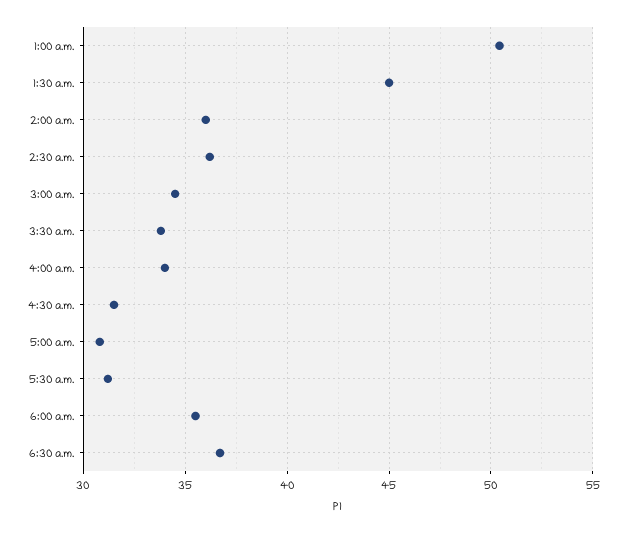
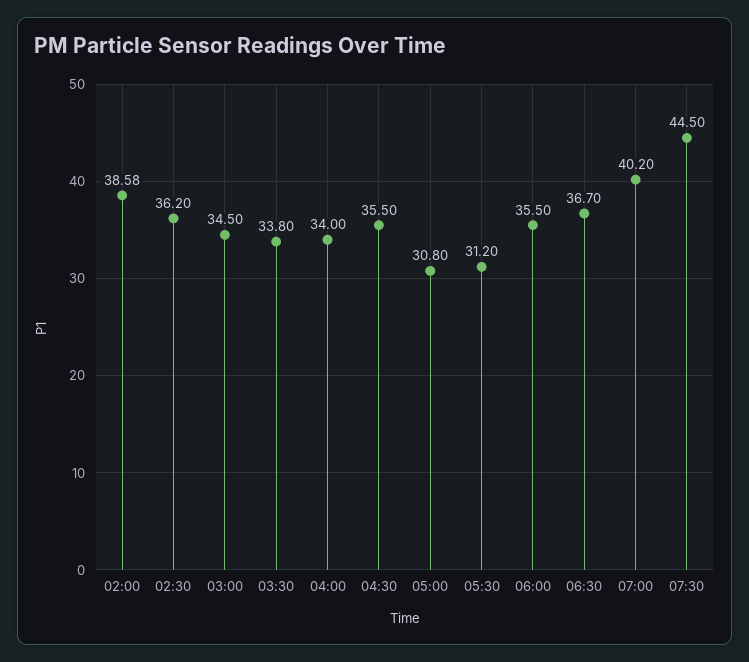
1:00 a.m.: 50.5 -> none
1:30 a.m.: 45 -> none
2:00 a.m.: 36 -> 38.58
4:30 a.m.: 31.5 -> 35.5
07:00: none -> 40.2
07:30: none -> 44.5

